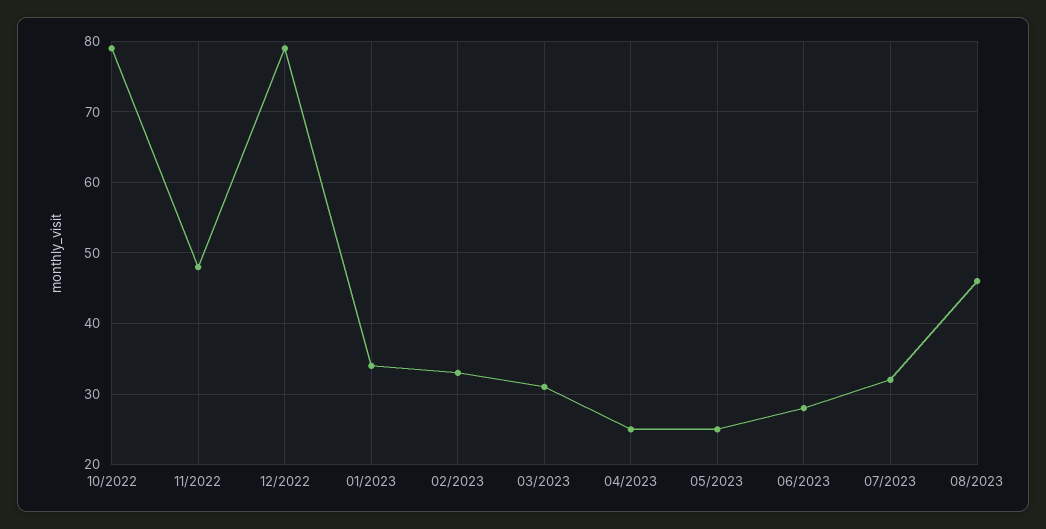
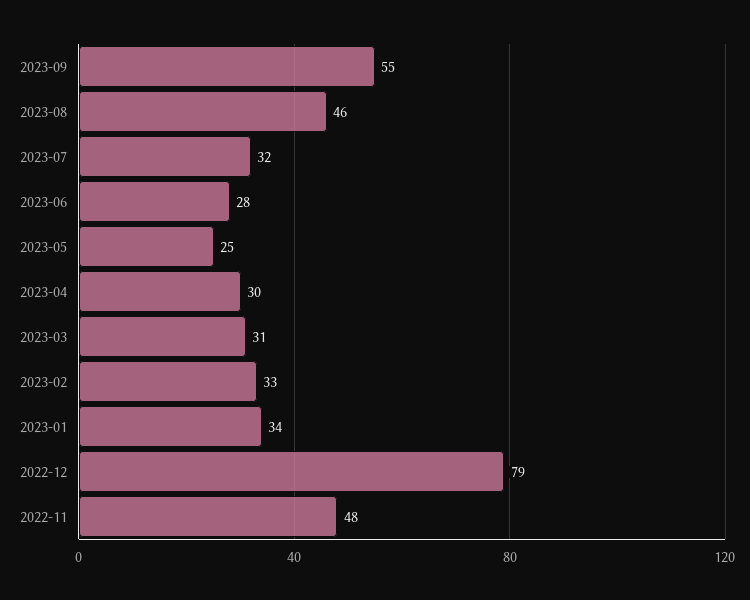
10/2022: 79 -> none
04/2023: 25 -> 30
2023-09: none -> 55

